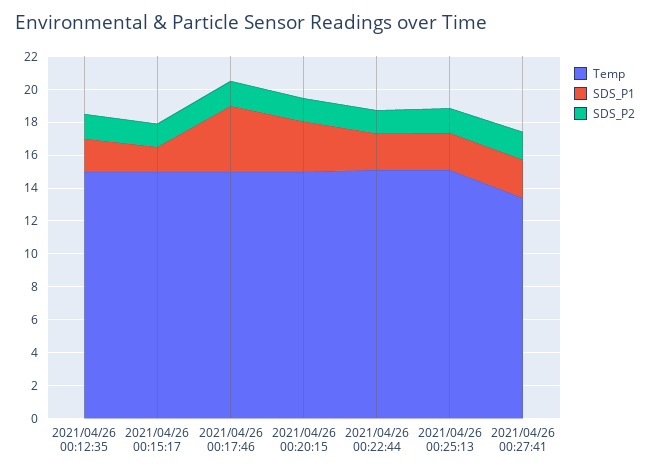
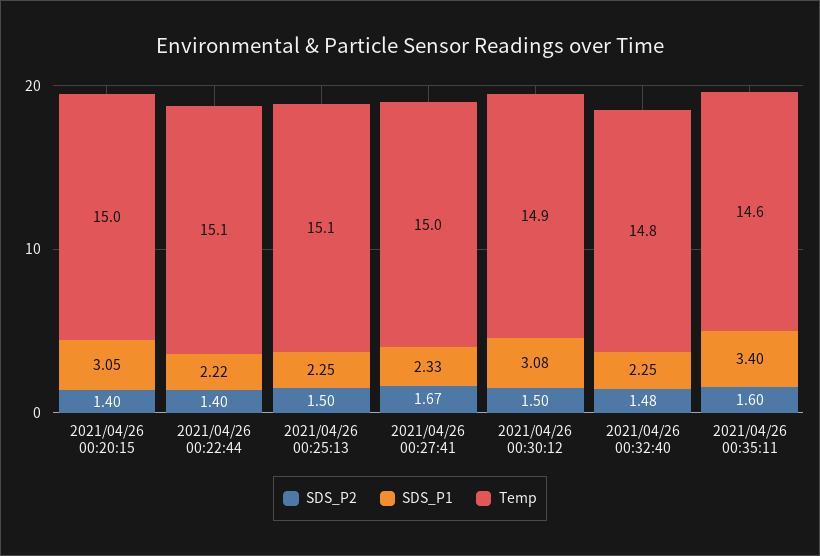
Temp, 2021/04/26 00:12:35: 15 -> none
SDS_P1, 2021/04/26 00:12:35: 2 -> none
SDS_P2, 2021/04/26 00:12:35: 1.5 -> none
Temp, 2021/04/26 00:15:17: 15 -> none
SDS_P1, 2021/04/26 00:15:17: 1.5 -> none
SDS_P2, 2021/04/26 00:15:17: 1.5 -> none
Temp, 2021/04/26 00:17:46: 15 -> none
SDS_P1, 2021/04/26 00:17:46: 4 -> none
SDS_P2, 2021/04/26 00:17:46: 1.5 -> none
Temp, 2021/04/26 00:27:41: 13.5 -> 15
SDS_P2, 2021/04/26 00:30:12: none -> 1.5
SDS_P1, 2021/04/26 00:30:12: none -> 3.08
Temp, 2021/04/26 00:30:12: none -> 14.9
SDS_P2, 2021/04/26 00:32:40: none -> 1.48
SDS_P1, 2021/04/26 00:32:40: none -> 2.25
Temp, 2021/04/26 00:32:40: none -> 14.8
SDS_P2, 2021/04/26 00:35:11: none -> 1.6
SDS_P1, 2021/04/26 00:35:11: none -> 3.4
Temp, 2021/04/26 00:35:11: none -> 14.6

